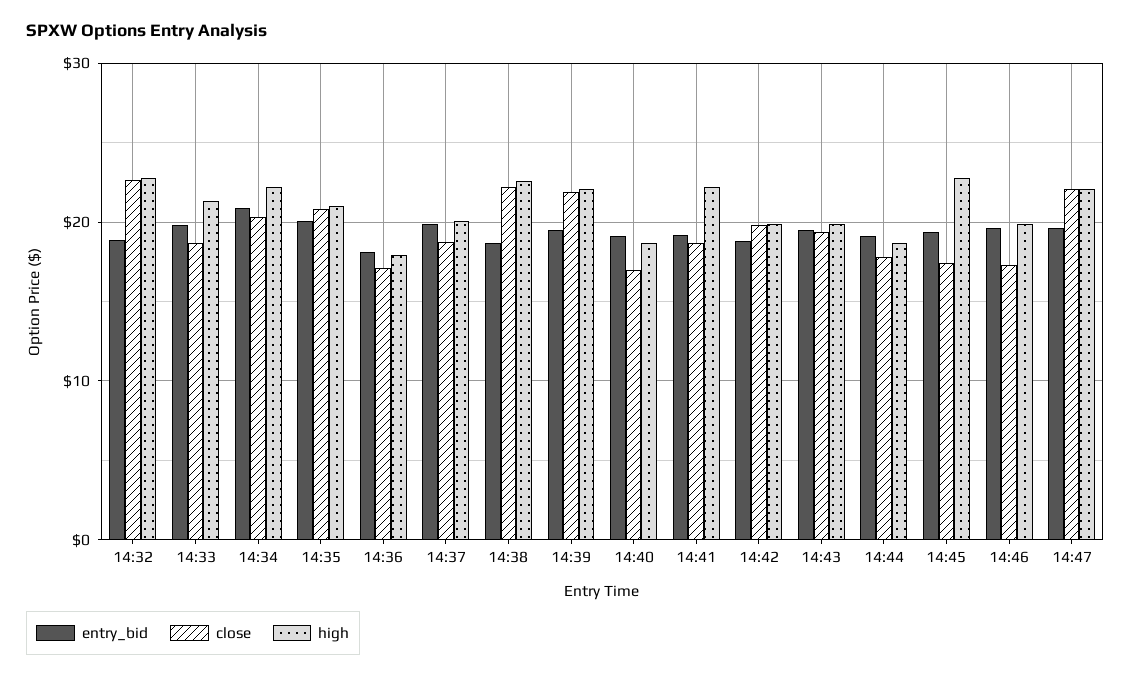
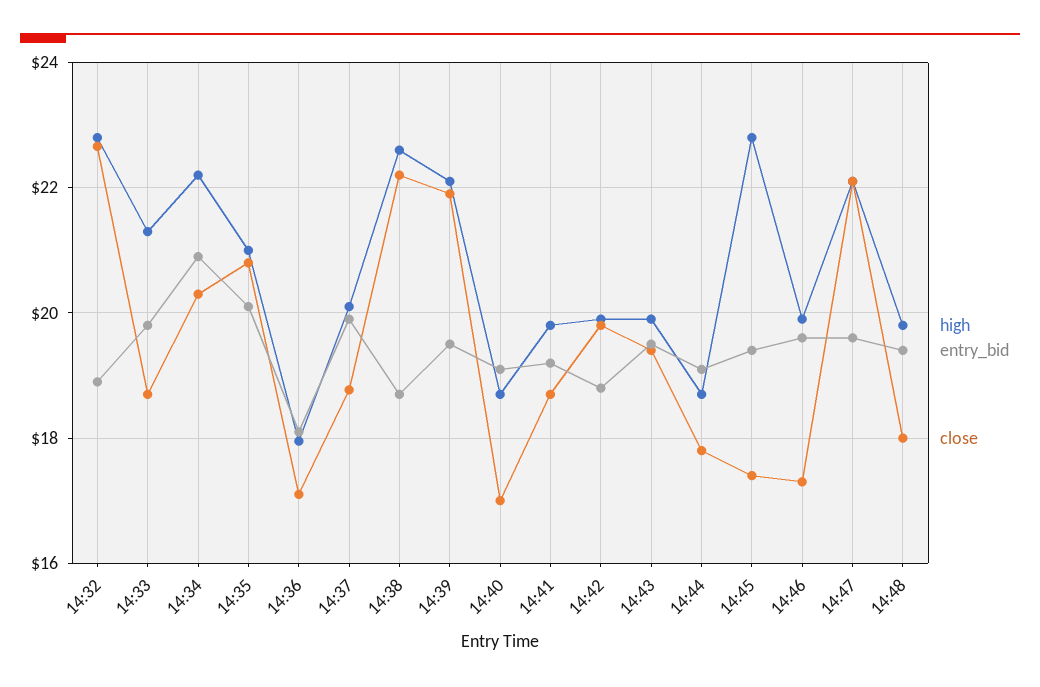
high, 14:41: 22 -> 19.8
high, 14:48: none -> 19.8
entry_bid, 14:48: none -> 19.4
close, 14:48: none -> 18

